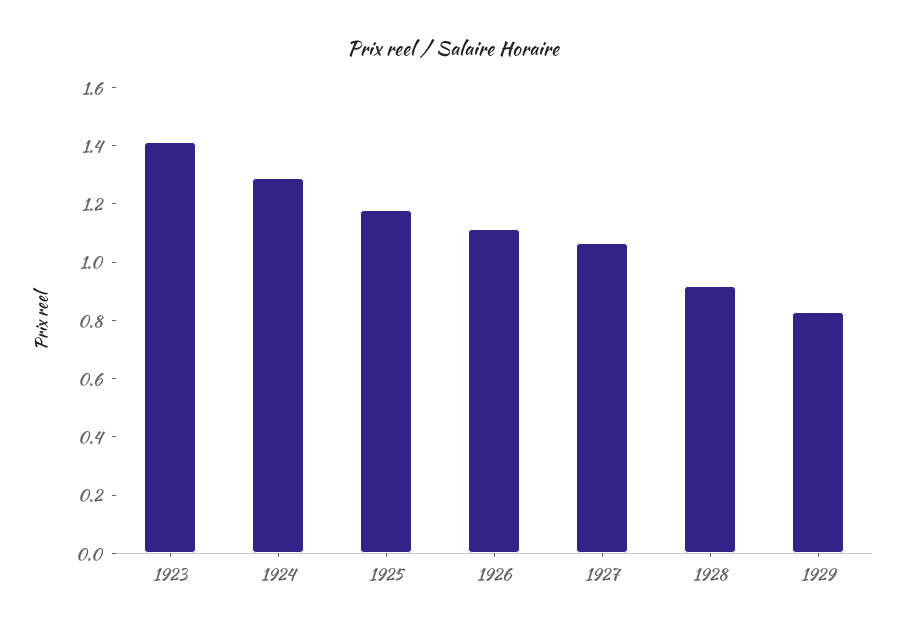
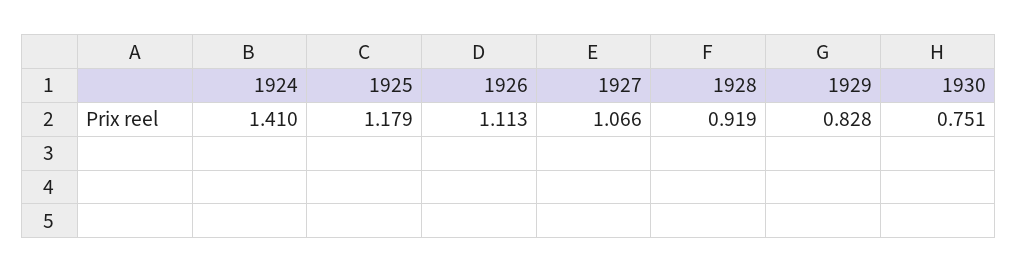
1923: 1.4 -> none
1924: 1.3 -> 1.41
1930: none -> 0.751

